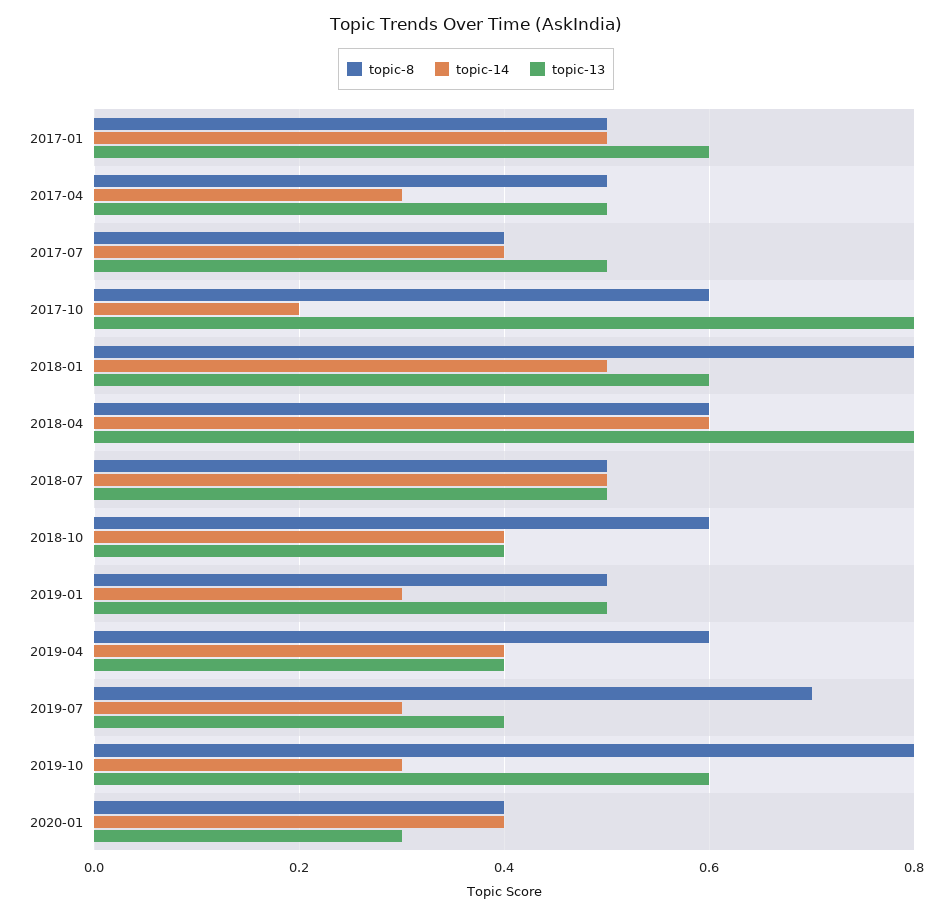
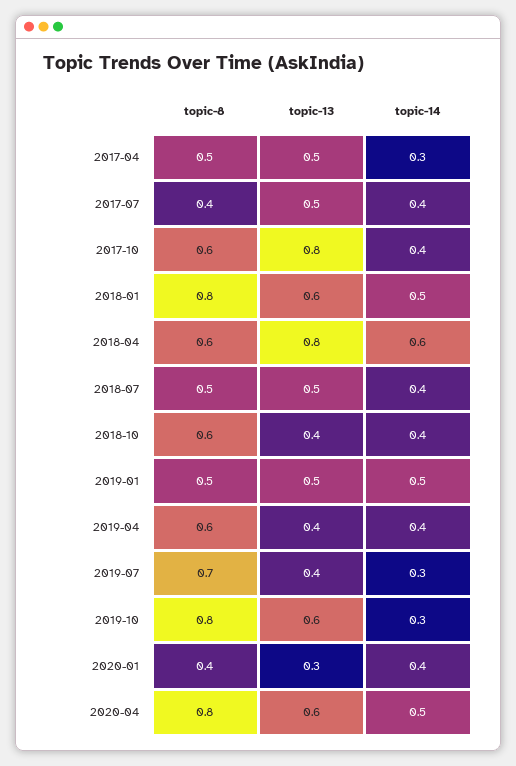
topic-8, 2017-01: 0.5 -> none
topic-14, 2017-01: 0.5 -> none
topic-13, 2017-01: 0.6 -> none
topic-14, 2017-10: 0.2 -> 0.4
topic-14, 2018-07: 0.5 -> 0.4
topic-14, 2019-01: 0.3 -> 0.5
topic-8, 2020-04: none -> 0.8
topic-13, 2020-04: none -> 0.6
topic-14, 2020-04: none -> 0.5

